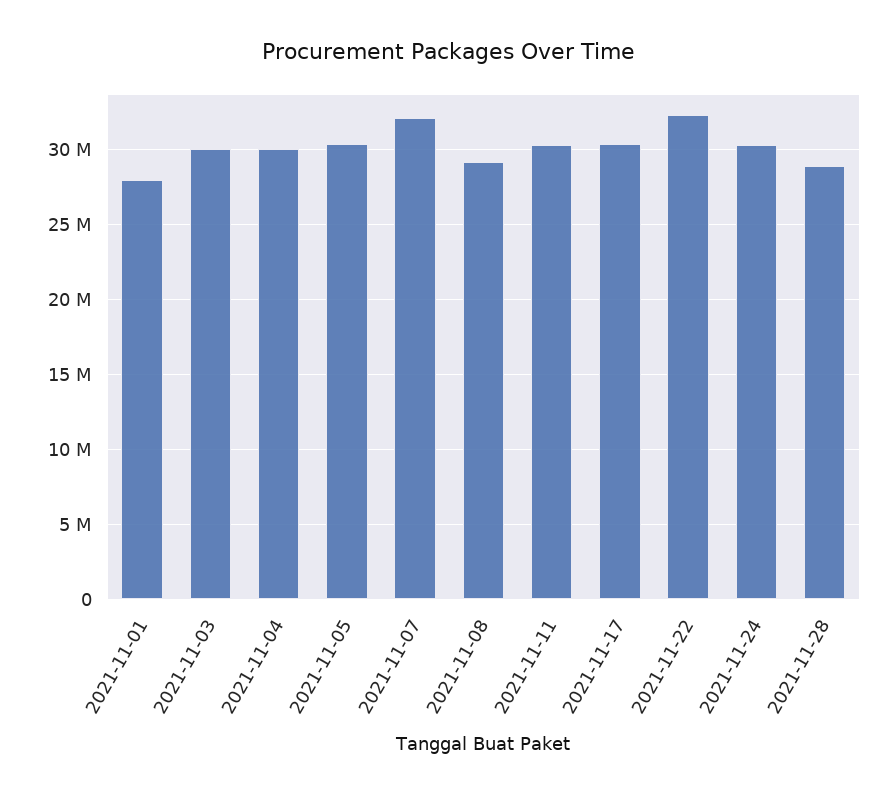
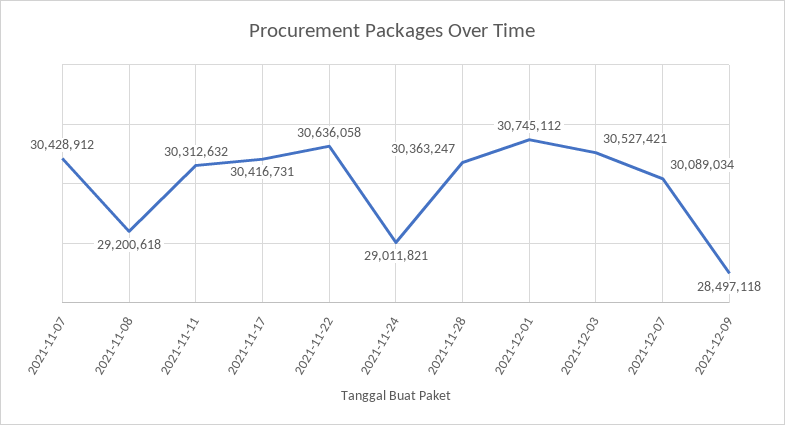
2021-11-01: 28000000 -> none
2021-11-03: 30000000 -> none
2021-11-04: 30000000 -> none
2021-11-05: 30500000 -> none
2021-11-07: 32000000 -> 30428912
2021-11-22: 32500000 -> 30636058
2021-11-24: 30500000 -> 29011821
2021-11-28: 29000000 -> 30363247
2021-12-01: none -> 30745112
2021-12-03: none -> 30527421
2021-12-07: none -> 30089034
2021-12-09: none -> 28497118

